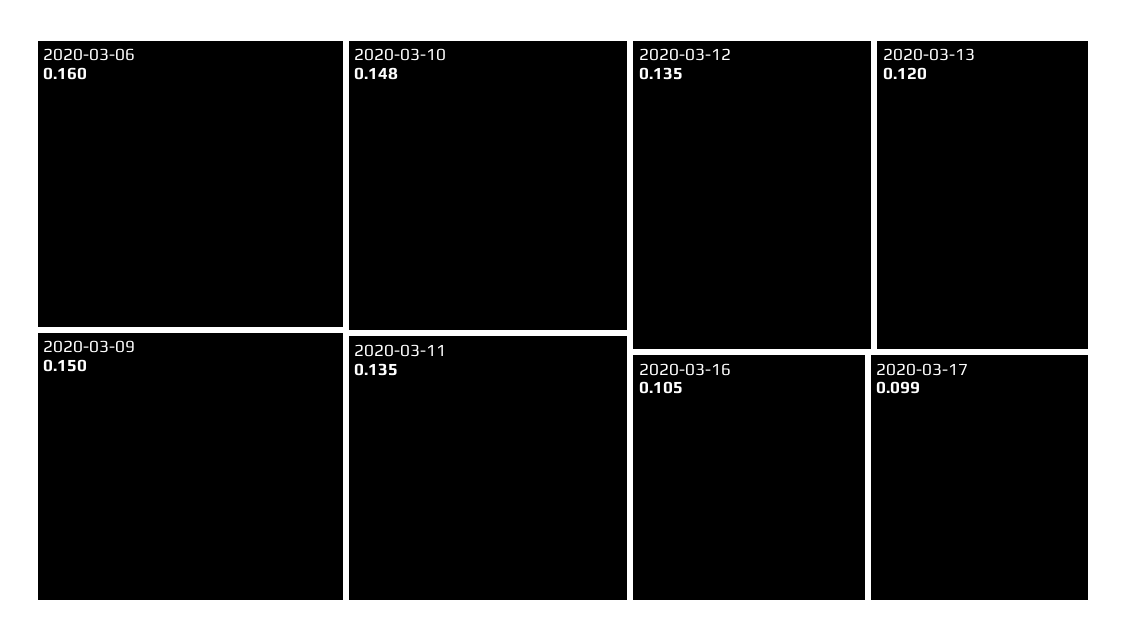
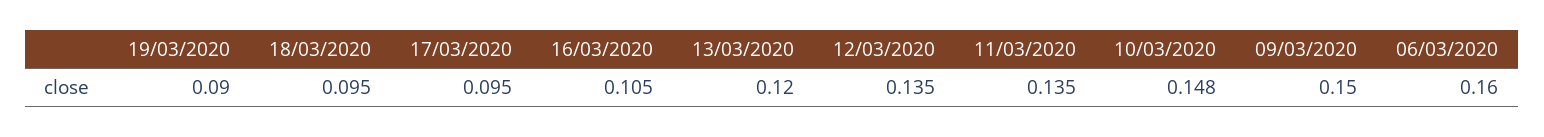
2020-03-17: 0.099 -> 0.095
19/03/2020: none -> 0.09
18/03/2020: none -> 0.095

